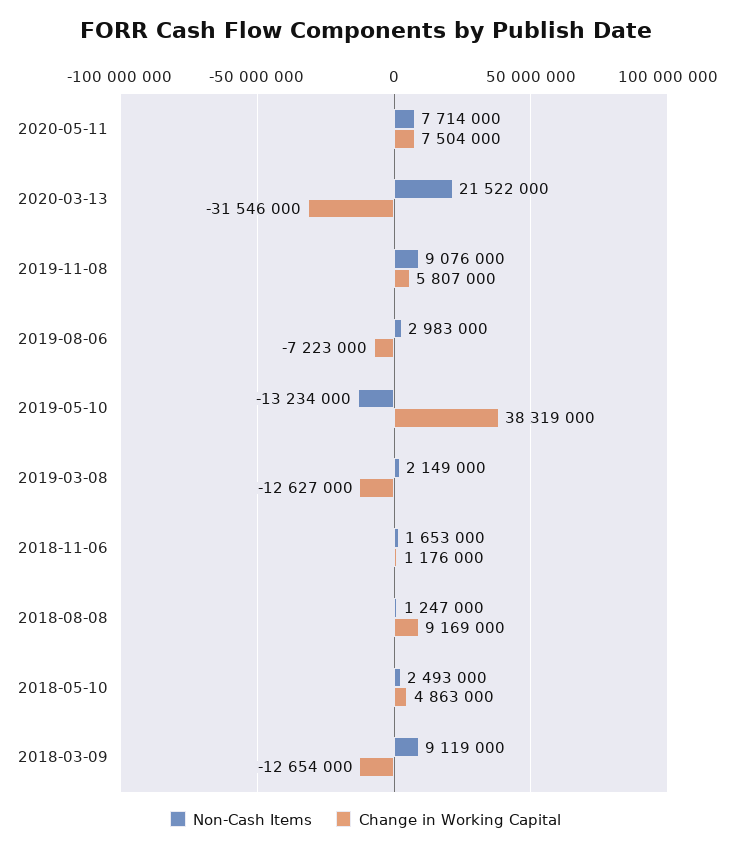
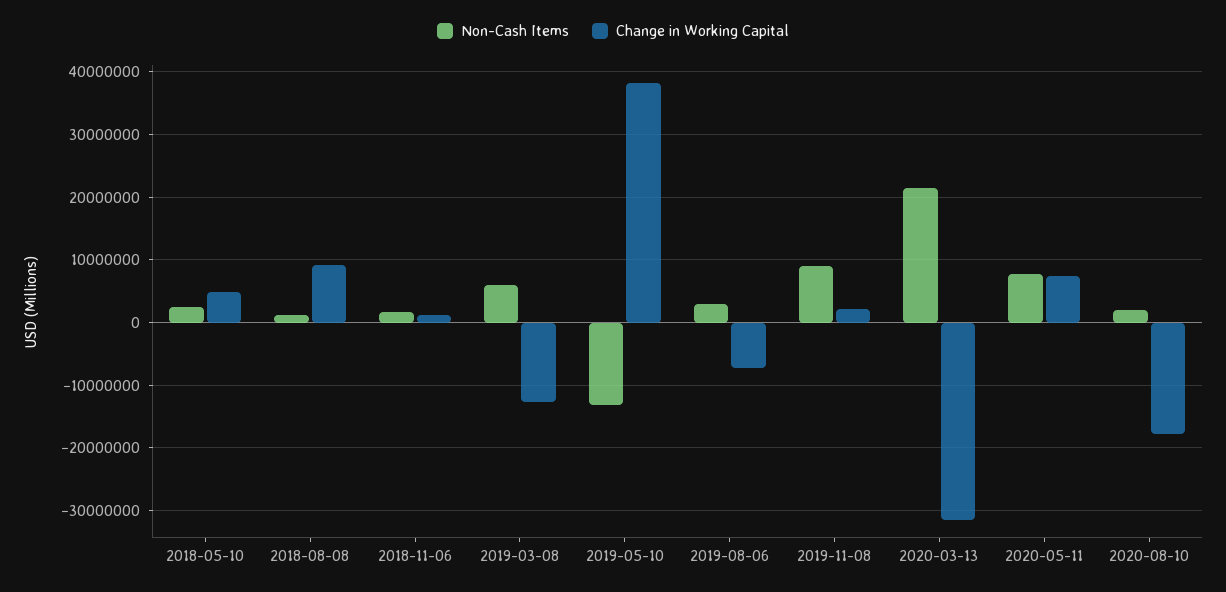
Change in Working Capital, 2019-11-08: 5807000 -> 2000000
Non-Cash Items, 2019-03-08: 2149000 -> 6000000
Non-Cash Items, 2018-03-09: 9119000 -> none
Change in Working Capital, 2018-03-09: -12654000 -> none
Non-Cash Items, 2020-08-10: none -> 2000000
Change in Working Capital, 2020-08-10: none -> -18000000

